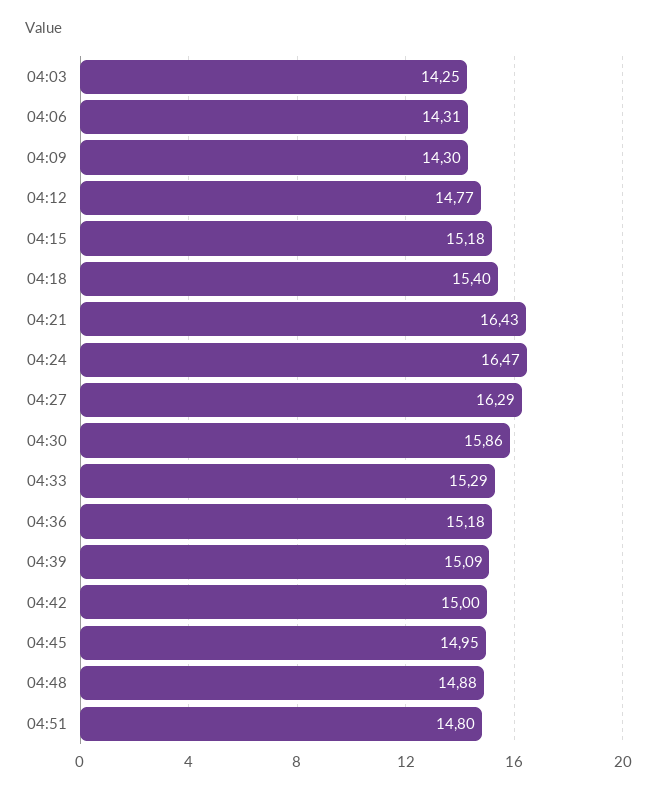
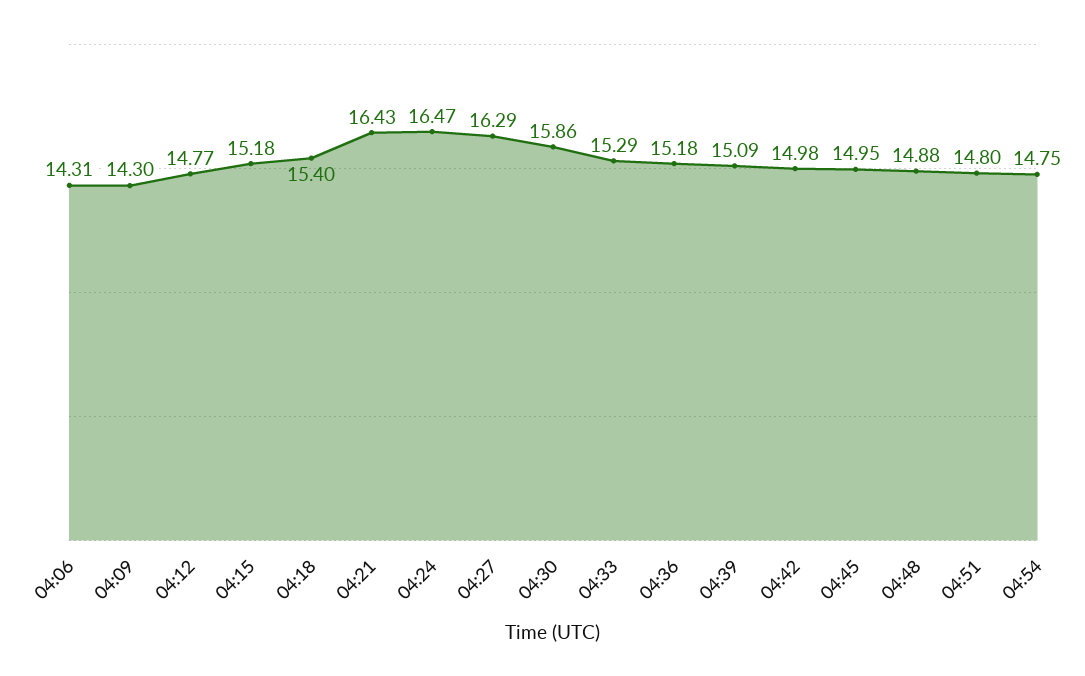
04:03: 14.25 -> none
04:42: 15 -> 14.98
04:54: none -> 14.75

